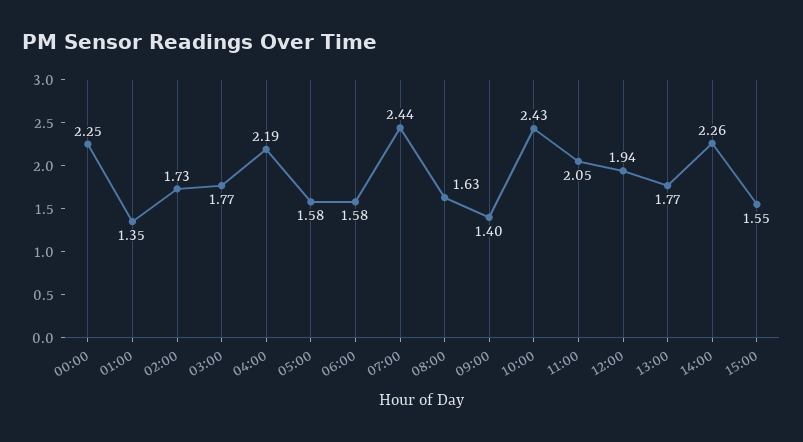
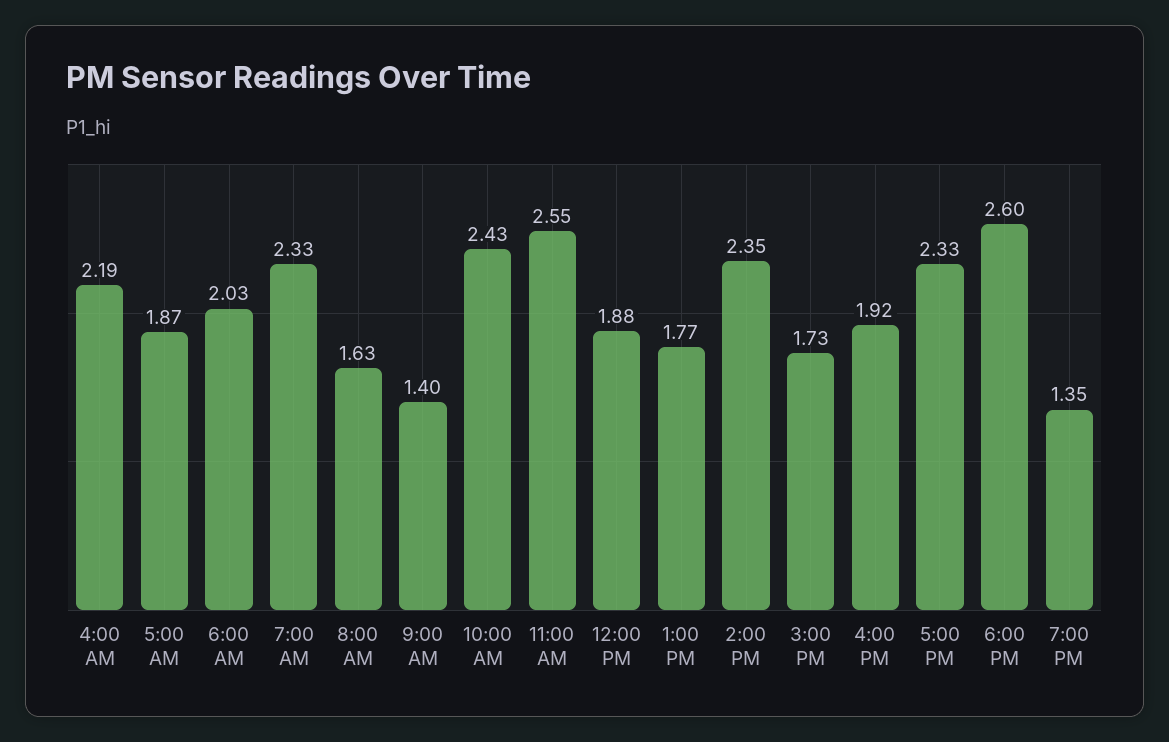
00:00: 2.25 -> none
01:00: 1.35 -> none
02:00: 1.73 -> none
03:00: 1.77 -> none
05:00: 1.58 -> 1.87
06:00: 1.58 -> 2.03
07:00: 2.44 -> 2.33
11:00: 2.05 -> 2.55
12:00: 1.94 -> 1.88
14:00: 2.26 -> 2.35
15:00: 1.55 -> 1.73
4:00 PM: none -> 1.92
5:00 PM: none -> 2.33
6:00 PM: none -> 2.6
7:00 PM: none -> 1.35

